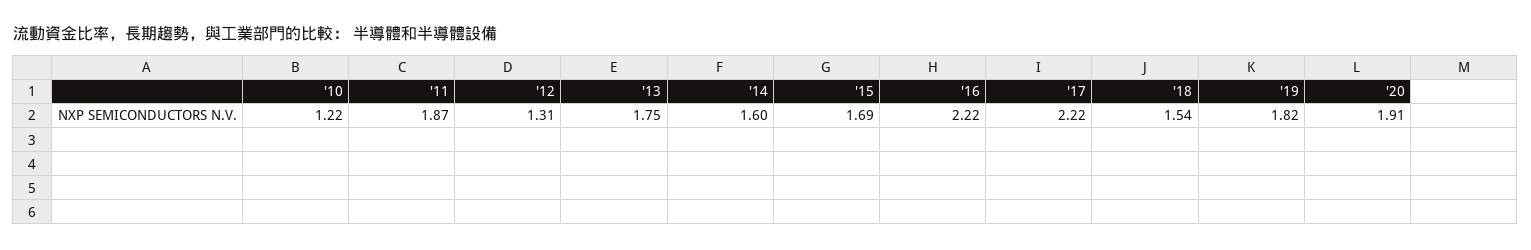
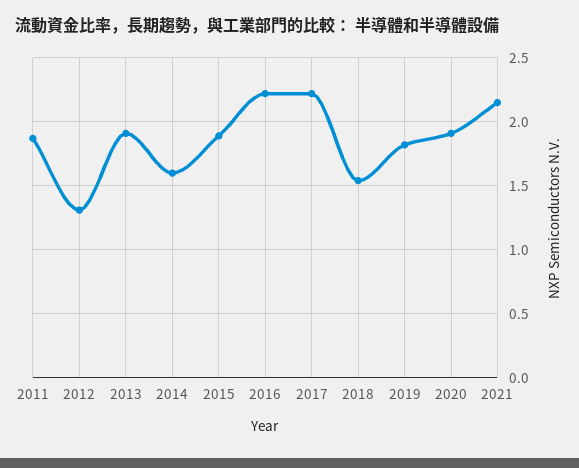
'10: 1.22 -> none
'13: 1.75 -> 1.9
'15: 1.69 -> 1.9
2021: none -> 2.15

